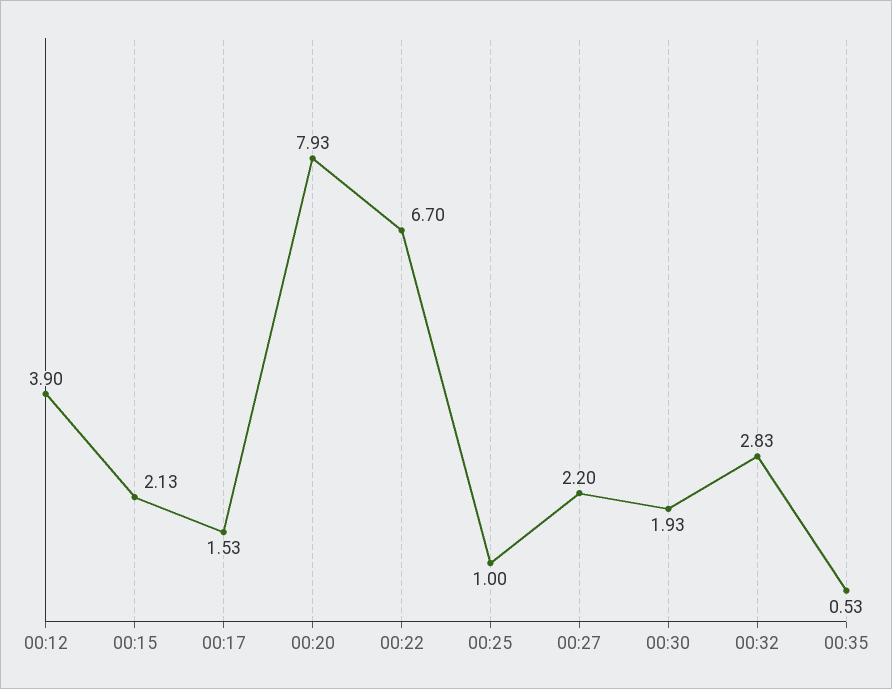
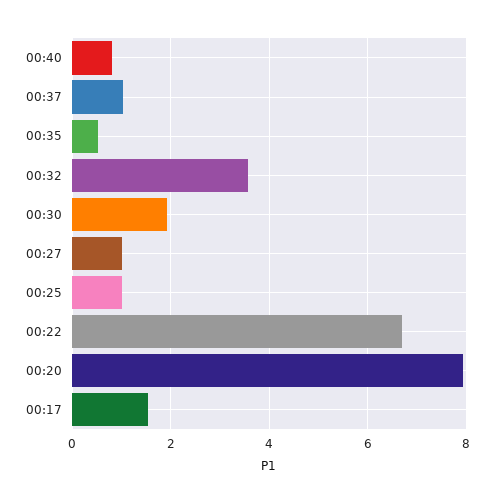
00:12: 3.9 -> none
00:15: 2.13 -> none
00:27: 2.2 -> 1
00:32: 2.83 -> 3.6
00:40: none -> 0.8
00:37: none -> 1

